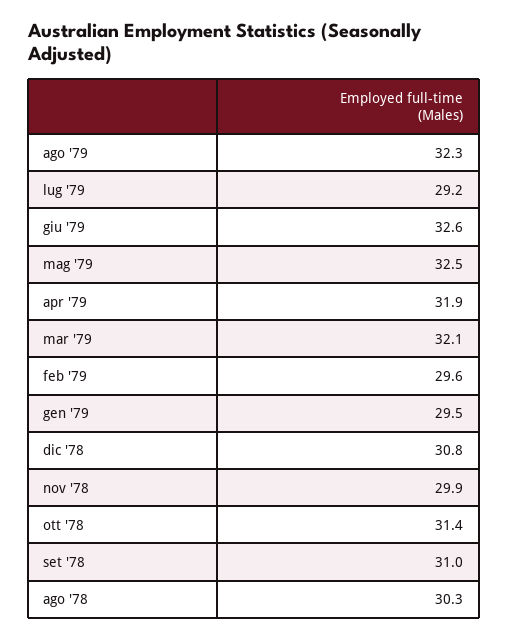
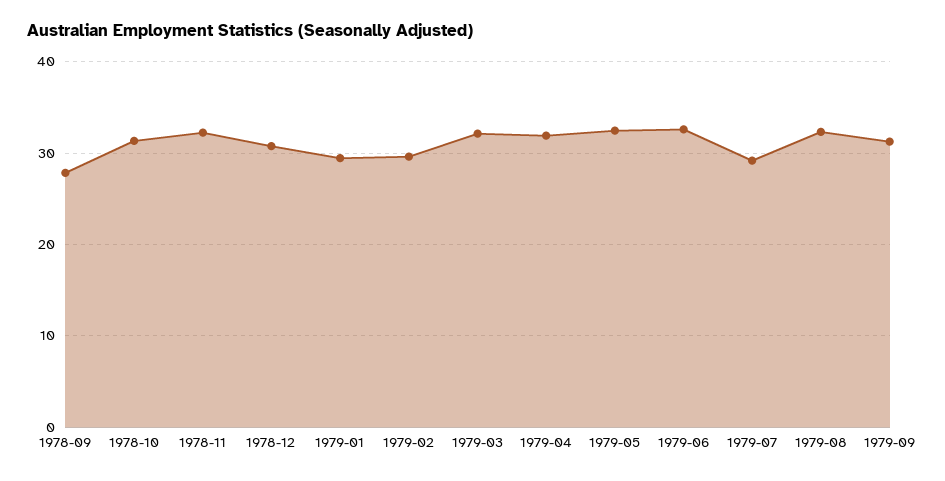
nov '78: 29.9 -> 32
set '78: 31 -> 28
ago '78: 30.3 -> none
1979-09: none -> 31

